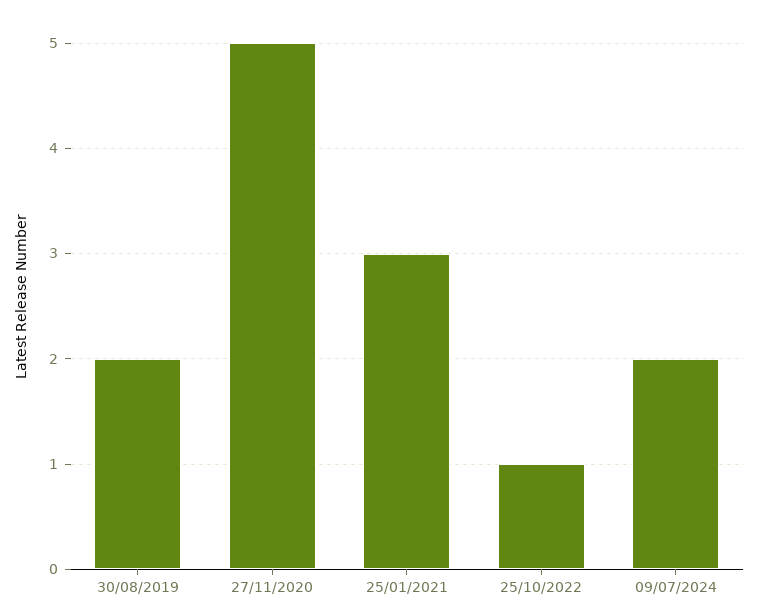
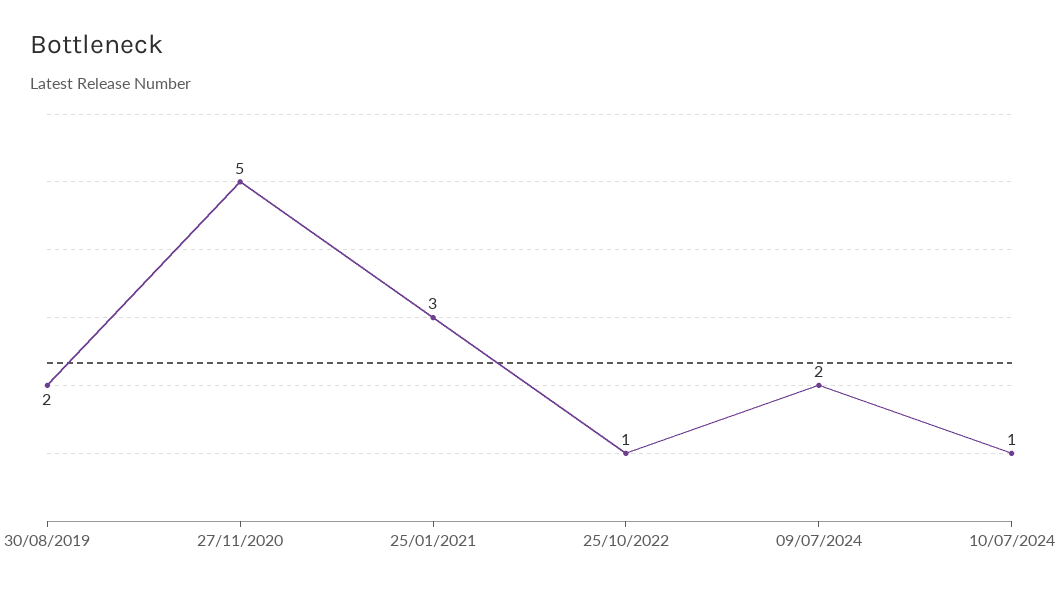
10/07/2024: none -> 1

